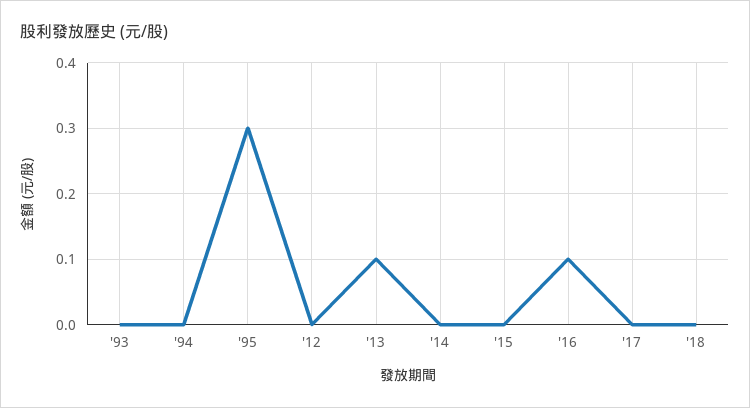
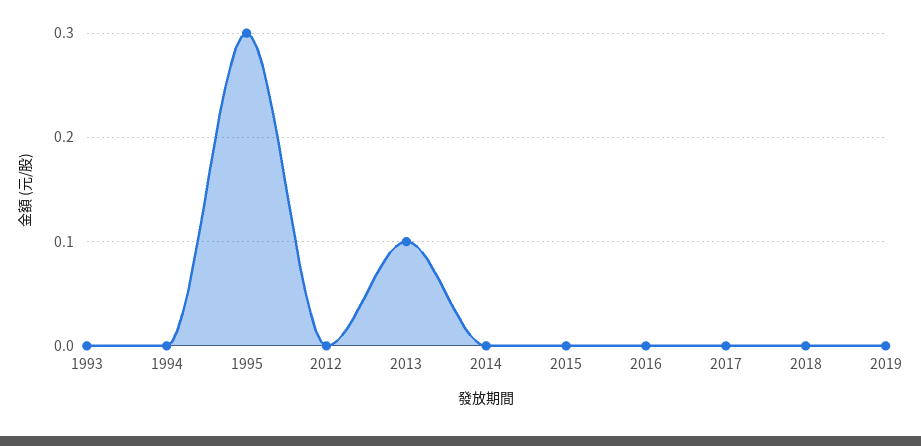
'16: 0.1 -> 0
2019: none -> 0

